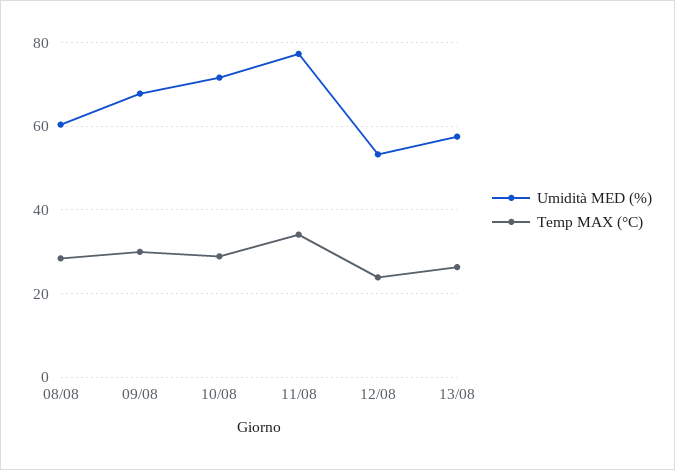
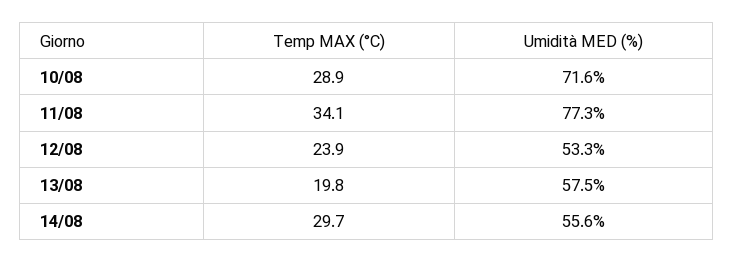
Umidità MED (%), 08/08: 60 -> none
Temp MAX (°C), 08/08: 28 -> none
Umidità MED (%), 09/08: 68 -> none
Temp MAX (°C), 09/08: 30 -> none
Temp MAX (°C), 13/08: 26 -> 19.8
Temp MAX (°C), 14/08: none -> 29.7
Umidità MED (%), 14/08: none -> 55.6

